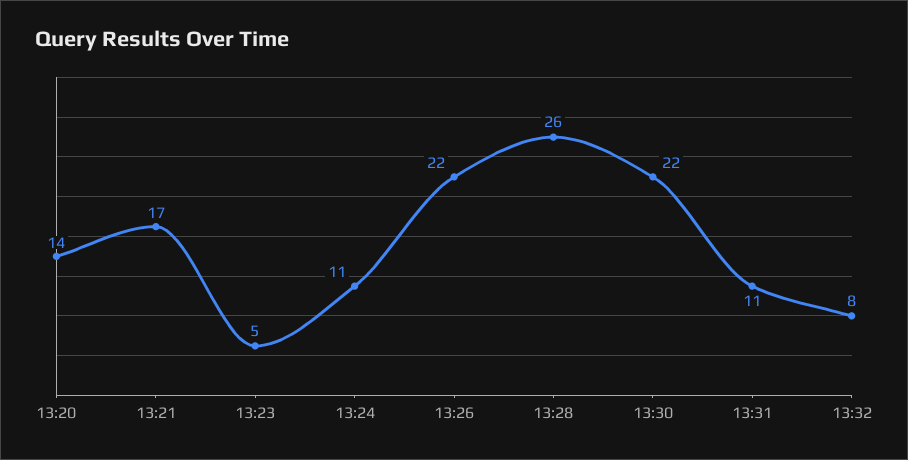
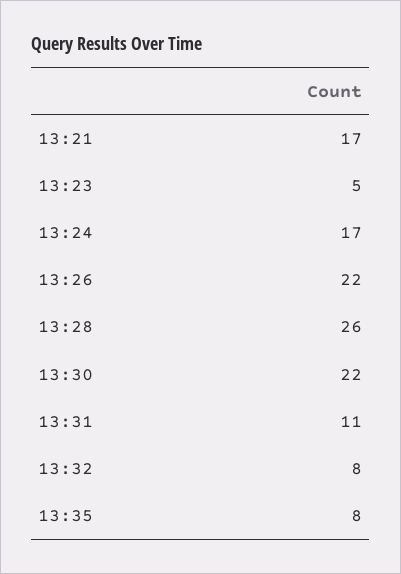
13:20: 14 -> none
13:24: 11 -> 17
13:35: none -> 8

